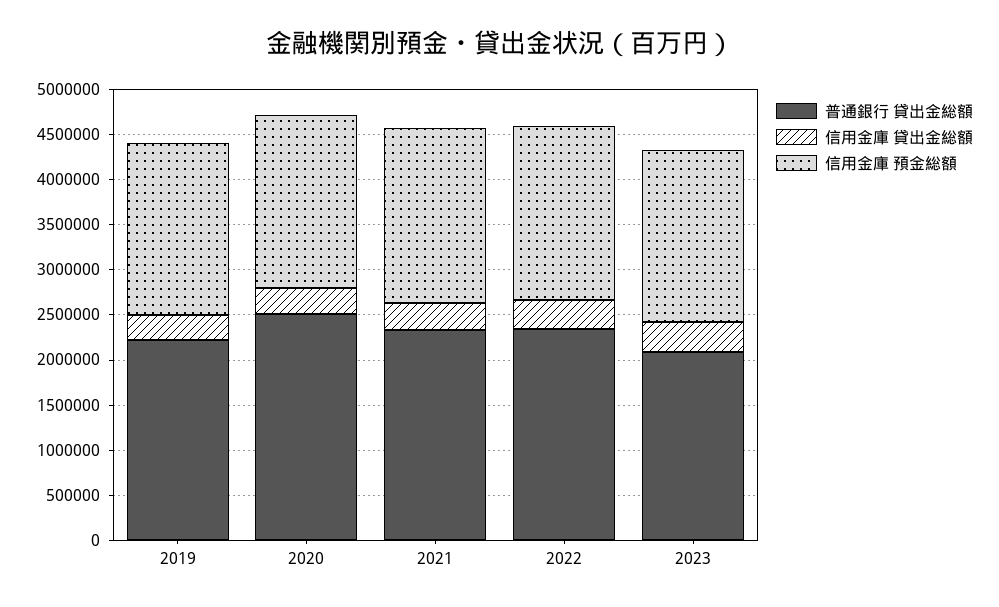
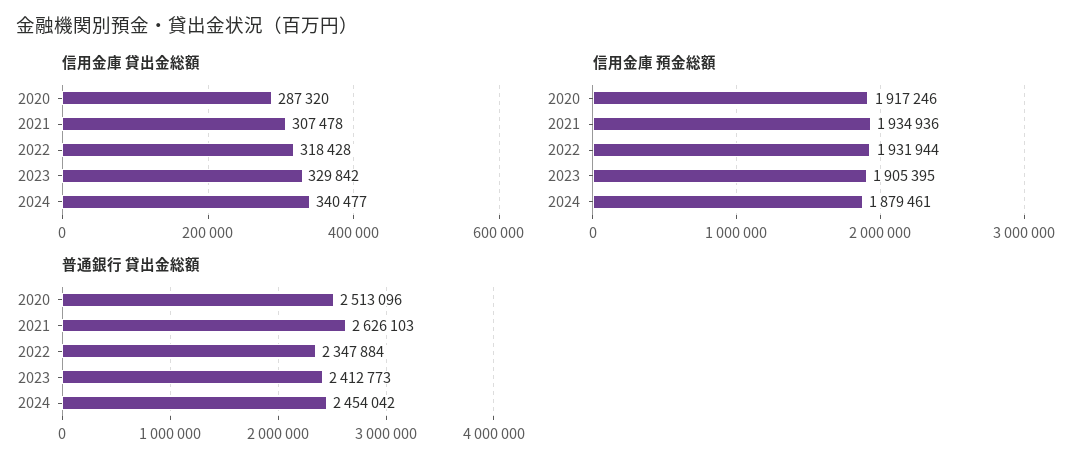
普通銀行 貸出金総額, 2019: 2200000 -> none
信用金庫 貸出金総額, 2019: 300000 -> none
信用金庫 預金総額, 2019: 1900000 -> none
普通銀行 貸出金総額, 2021: 2300000 -> 2626103
普通銀行 貸出金総額, 2023: 2100000 -> 2412773
信用金庫 貸出金総額, 2024: none -> 340477
信用金庫 預金総額, 2024: none -> 1879461
普通銀行 貸出金総額, 2024: none -> 2454042

